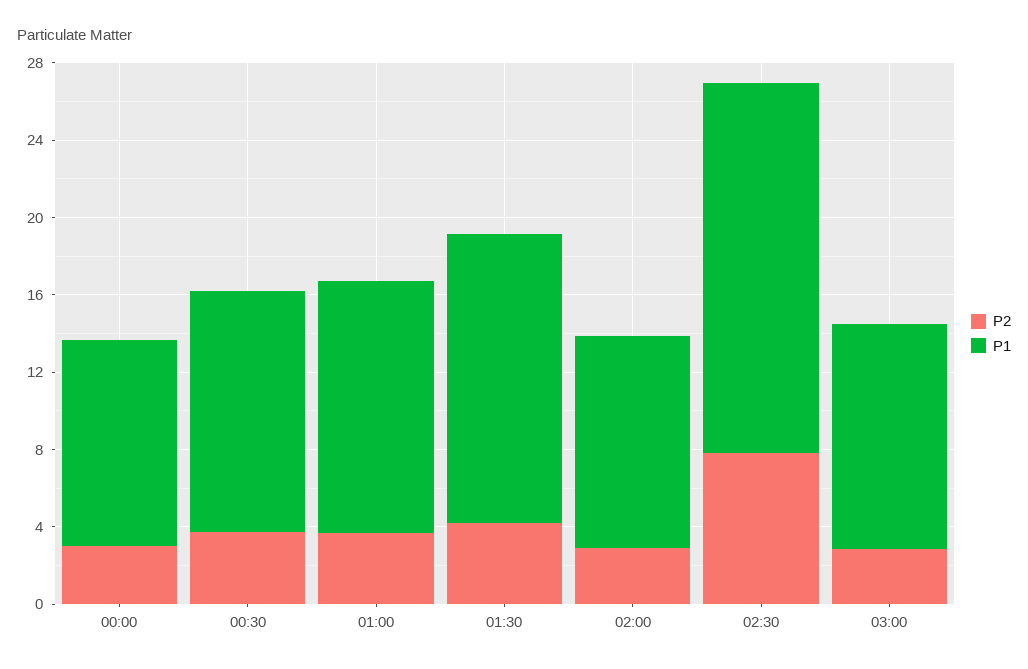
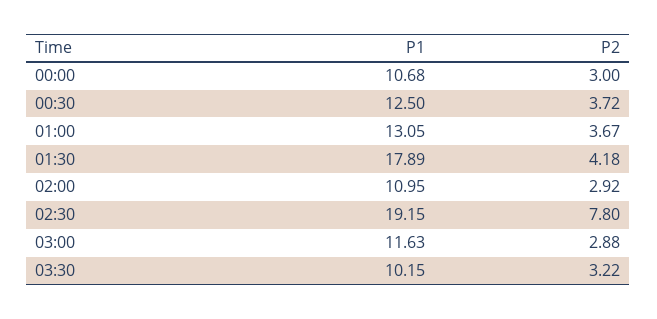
P1, 01:30: 15 -> 17.89
P1, 03:30: none -> 10.15
P2, 03:30: none -> 3.22

